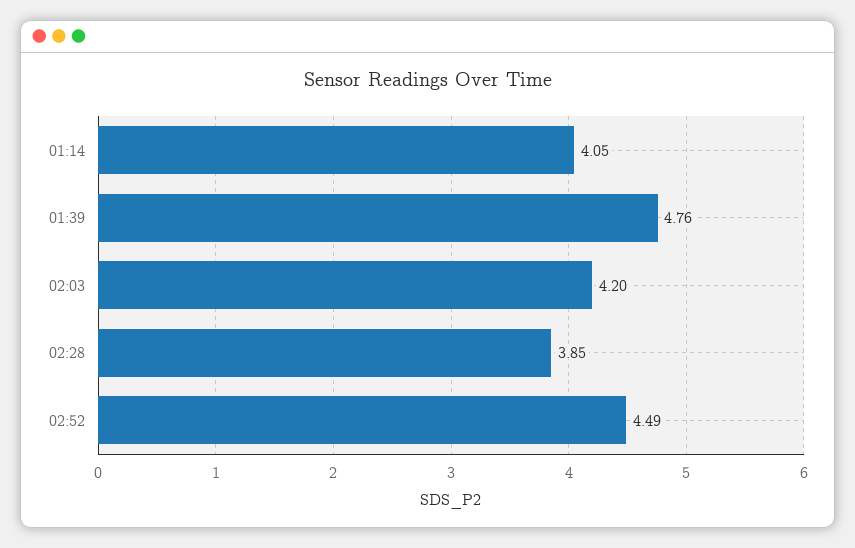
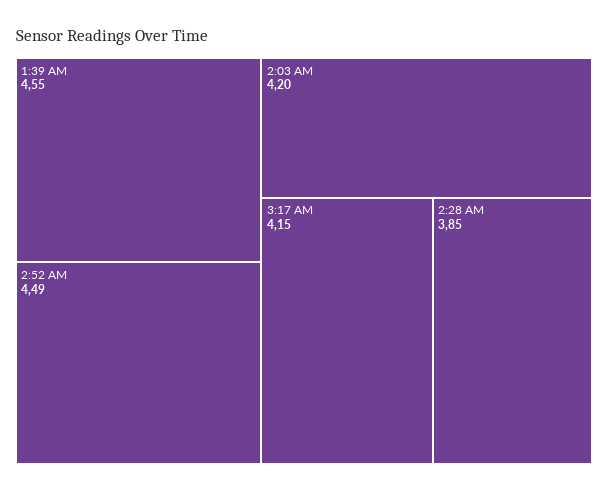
01:14: 4.05 -> none
01:39: 4.76 -> 4.55
3:17 AM: none -> 4.15

